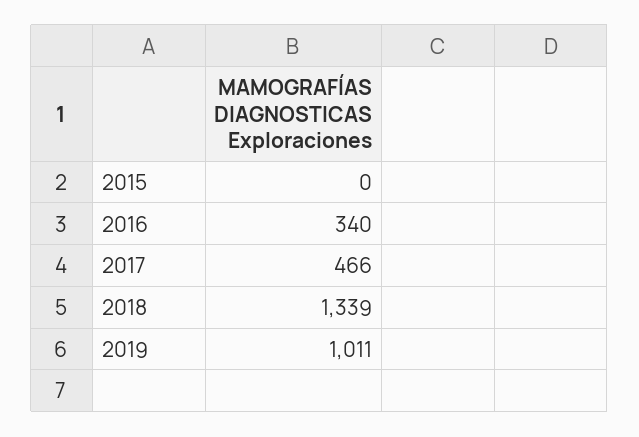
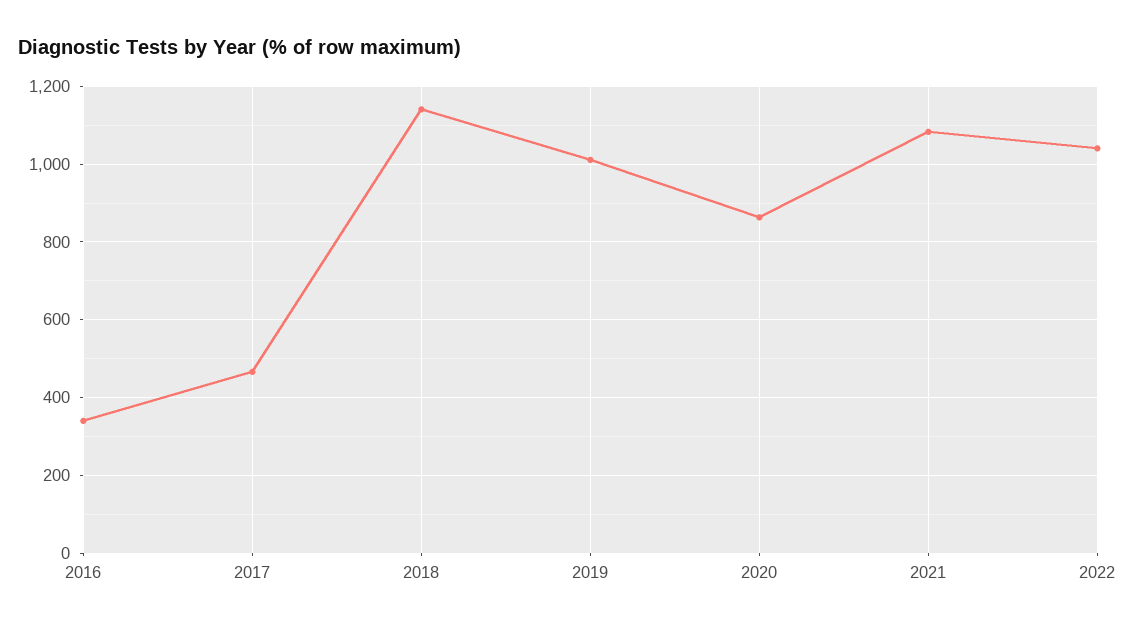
2015: 0 -> none
2018: 1339 -> 1140
2020: none -> 860
2021: none -> 1080
2022: none -> 1040

